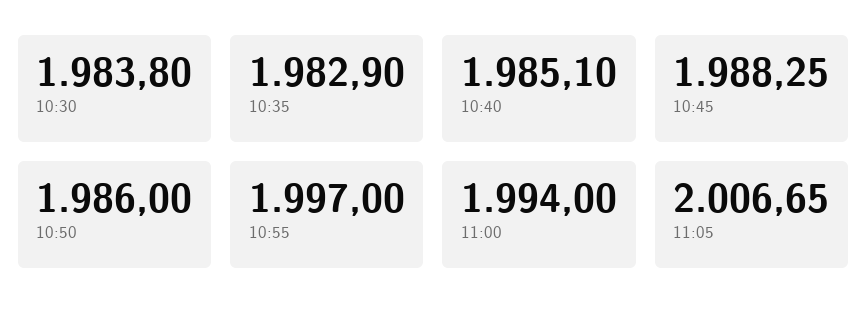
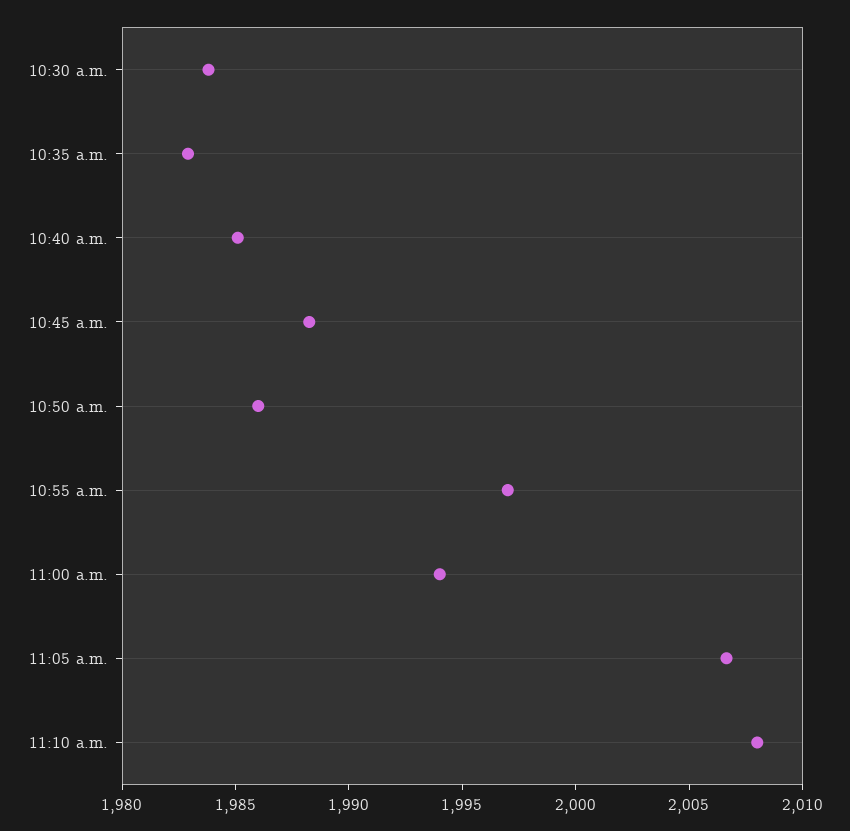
11:10 a.m.: none -> 2008

